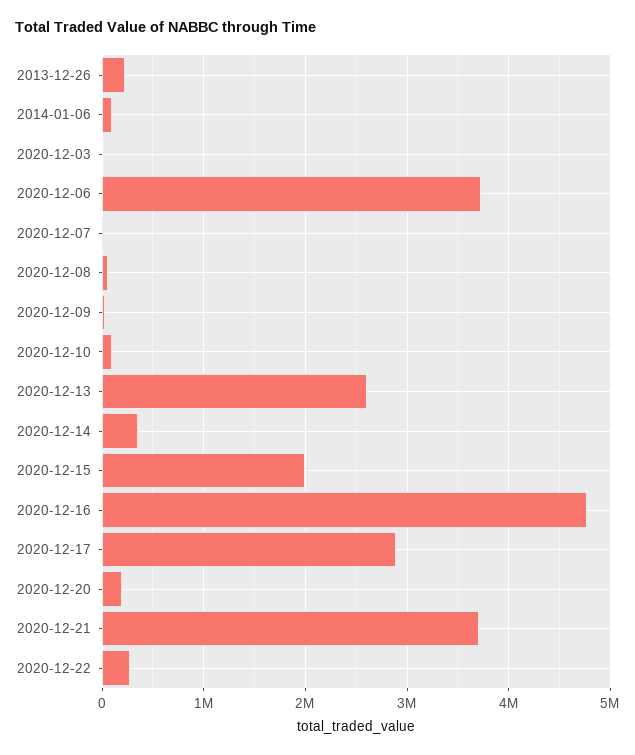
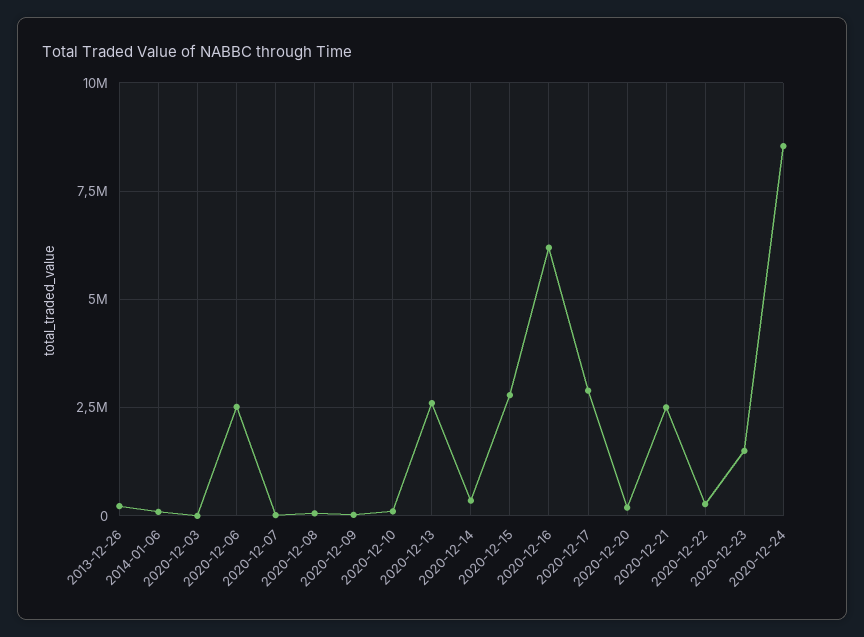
2020-12-06: 3700000 -> 2500000
2020-12-15: 2000000 -> 2750000
2020-12-16: 4800000 -> 6250000
2020-12-21: 3700000 -> 2500000
2020-12-23: none -> 1500000
2020-12-24: none -> 8500000

